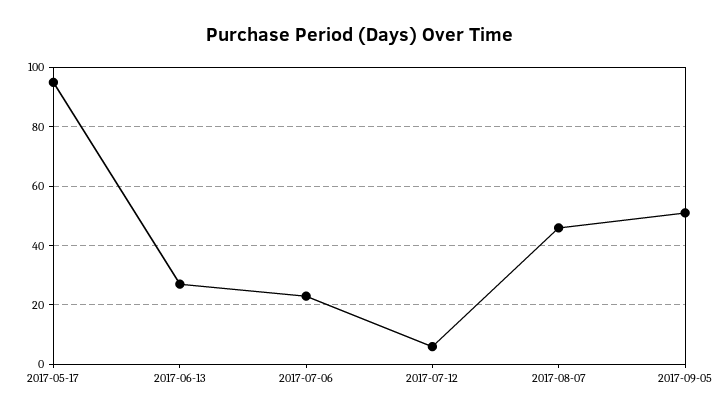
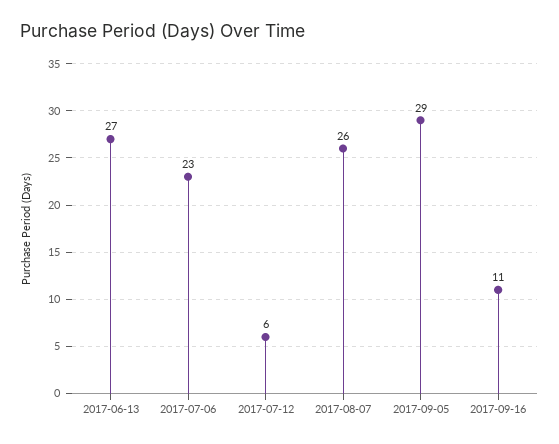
2017-05-17: 95 -> none
2017-08-07: 45 -> 26
2017-09-05: 50 -> 29
2017-09-16: none -> 11

